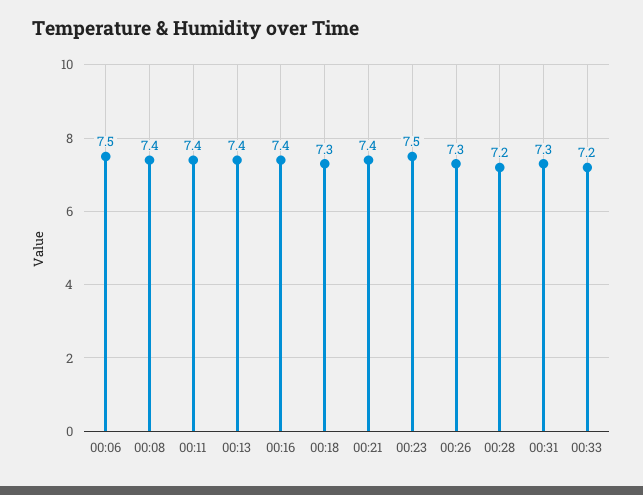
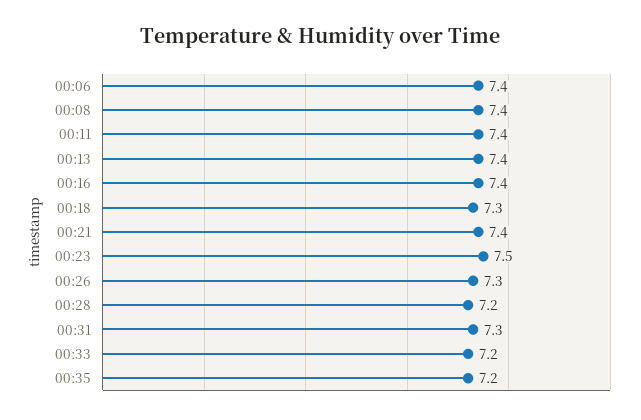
00:06: 7.5 -> 7.4
00:35: none -> 7.2

